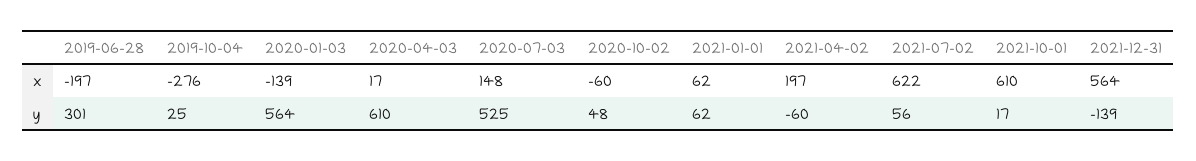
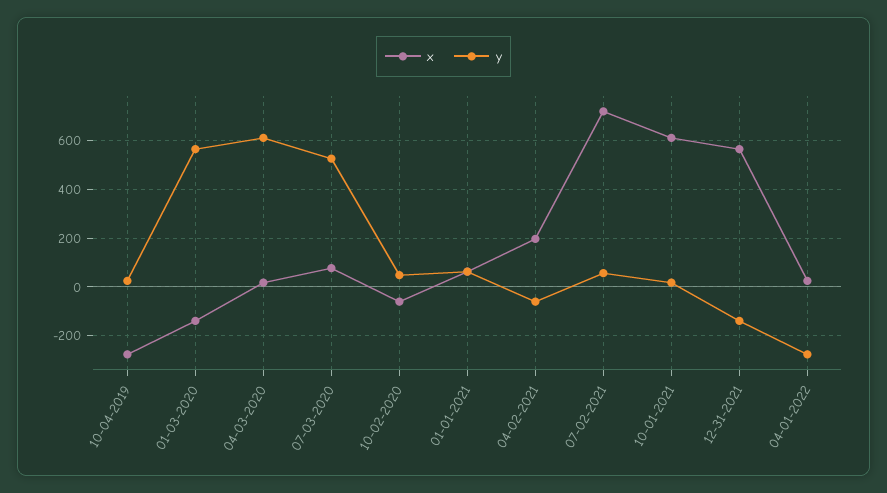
x, 2019-06-28: -197 -> none
x, 2020-07-03: 148 -> 75
x, 2021-07-02: 622 -> 725
y, 2019-06-28: 301 -> none
x, 04-01-2022: none -> 25
y, 04-01-2022: none -> -275

